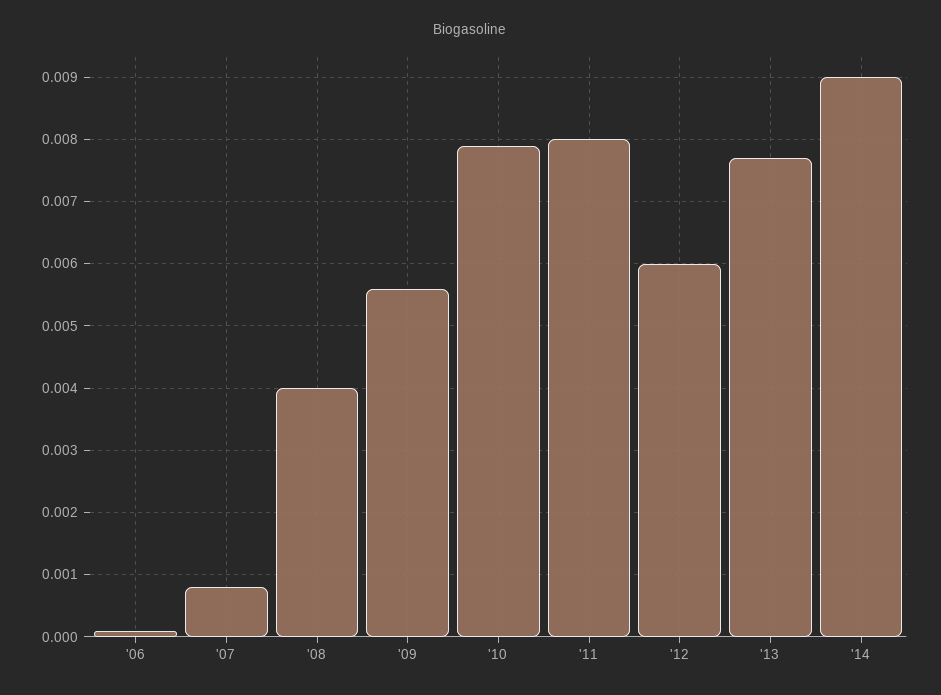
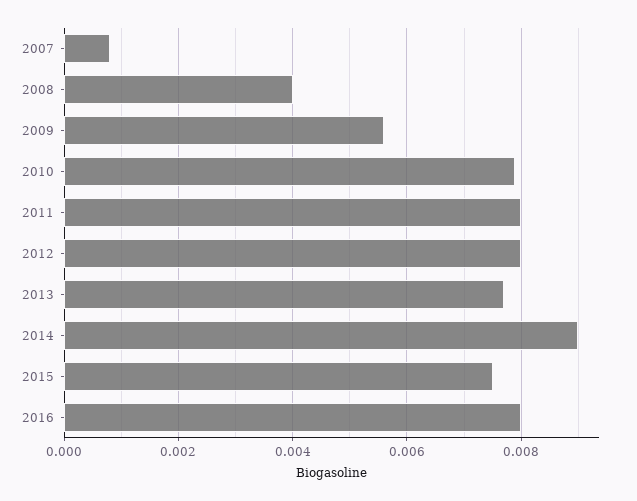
'06: 0.0001 -> none
'12: 0.006 -> 0.008
2015: none -> 0.0075
2016: none -> 0.008

